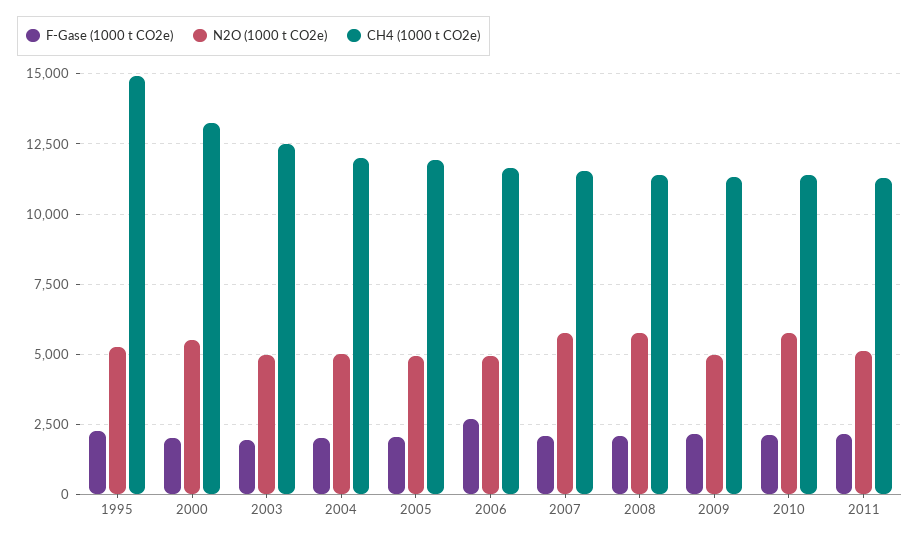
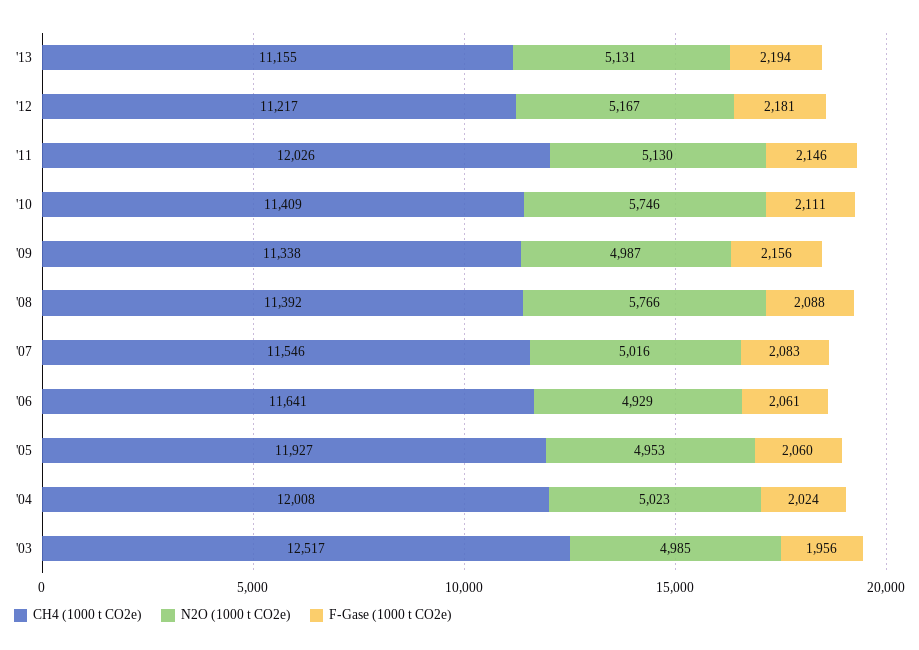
F-Gase (1000 t CO2e), 1995: 2250 -> none
N2O (1000 t CO2e), 1995: 5250 -> none
CH4 (1000 t CO2e), 1995: 15000 -> none
F-Gase (1000 t CO2e), 2000: 2000 -> none
N2O (1000 t CO2e), 2000: 5500 -> none
CH4 (1000 t CO2e), 2000: 13250 -> none
F-Gase (1000 t CO2e), 2006: 2750 -> 2061
N2O (1000 t CO2e), 2007: 5750 -> 5016
CH4 (1000 t CO2e), 2011: 11250 -> 12026
CH4 (1000 t CO2e), '13: none -> 11155
N2O (1000 t CO2e), '13: none -> 5131
F-Gase (1000 t CO2e), '13: none -> 2194
CH4 (1000 t CO2e), '12: none -> 11217
N2O (1000 t CO2e), '12: none -> 5167
F-Gase (1000 t CO2e), '12: none -> 2181

